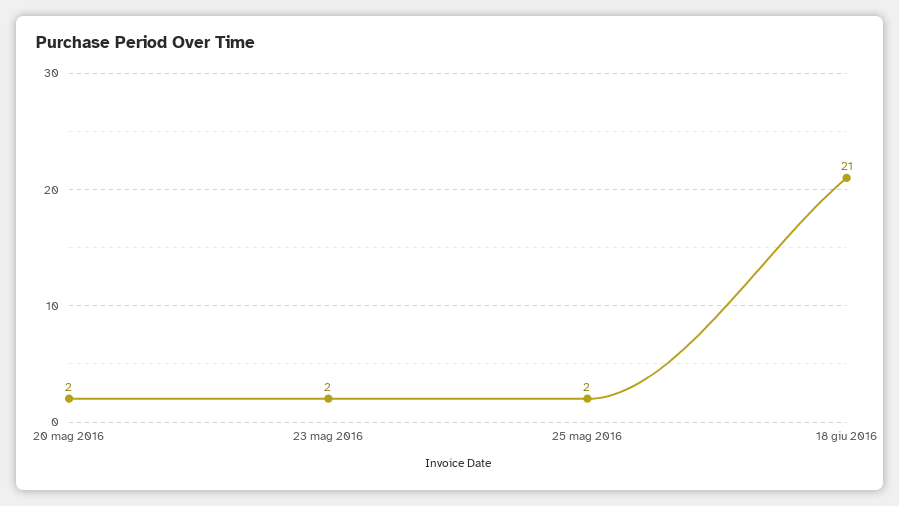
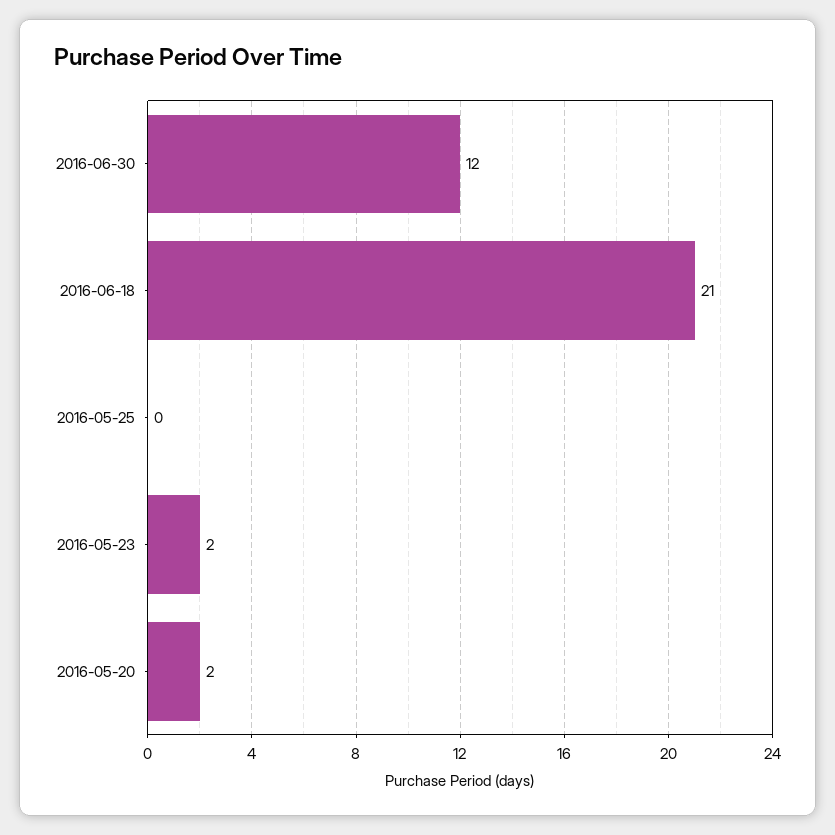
25 mag 2016: 2 -> 0
2016-06-30: none -> 12

